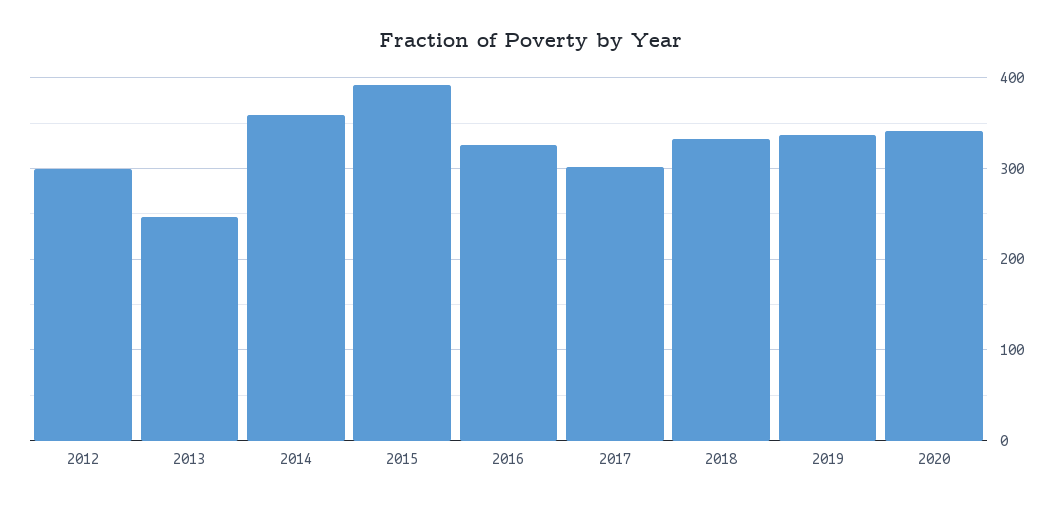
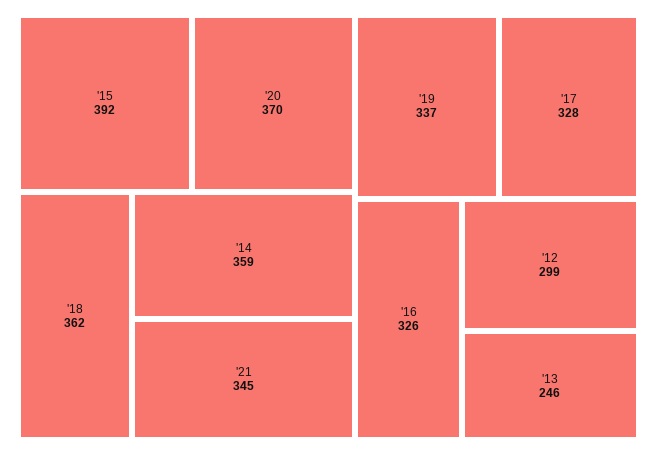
2017: 300 -> 328
2018: 330 -> 362
2020: 340 -> 370
'21: none -> 345

